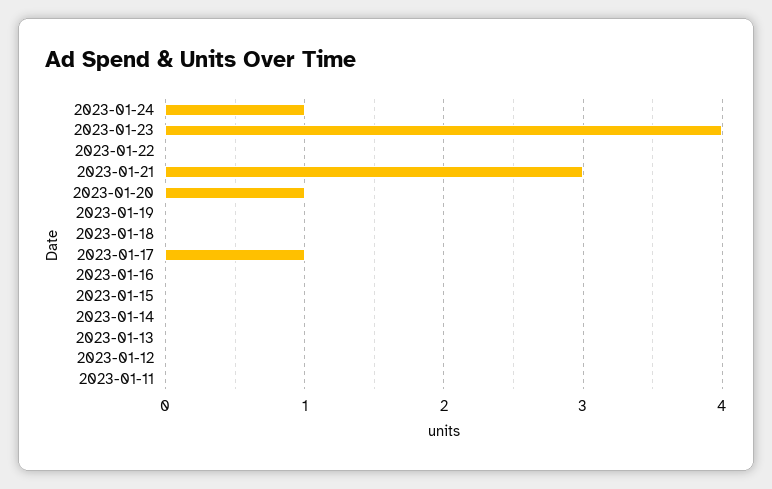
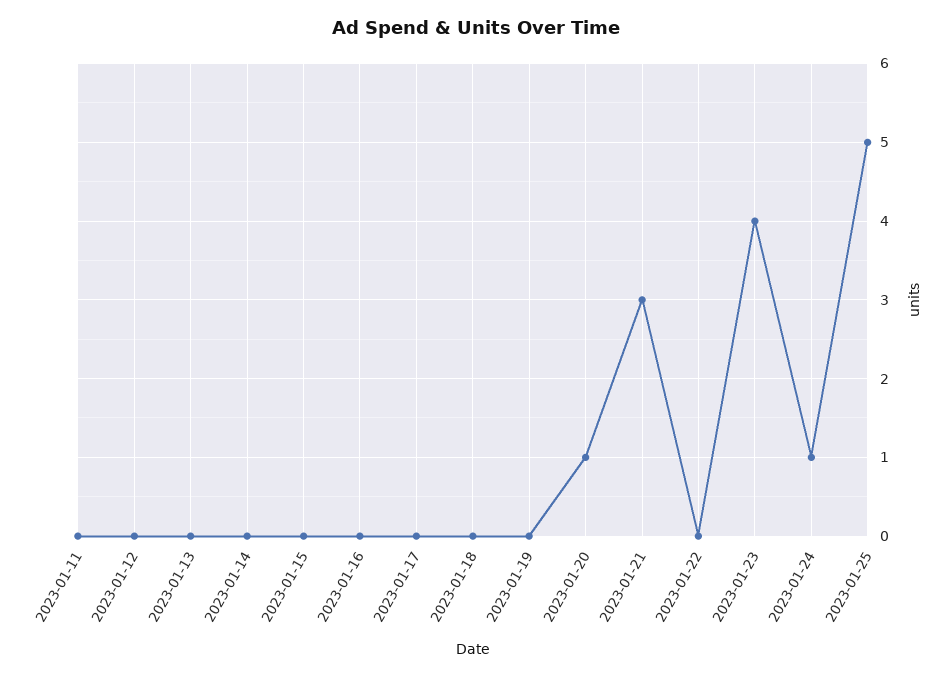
2023-01-17: 1 -> 0
2023-01-25: none -> 5

